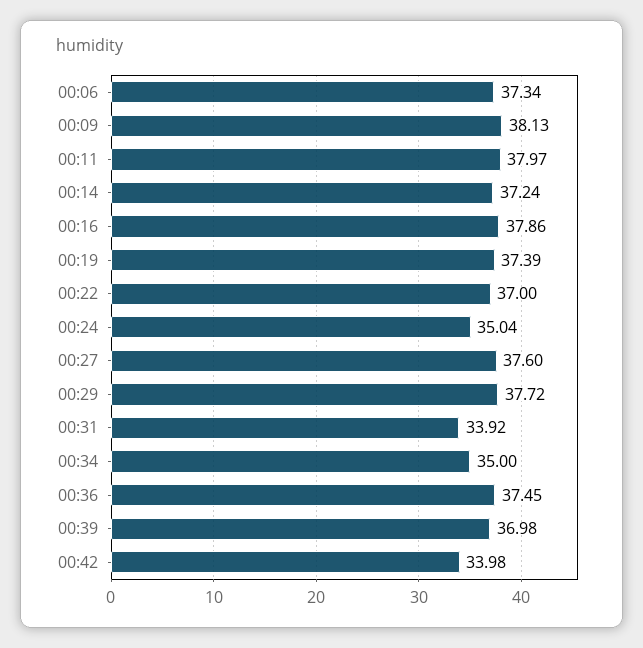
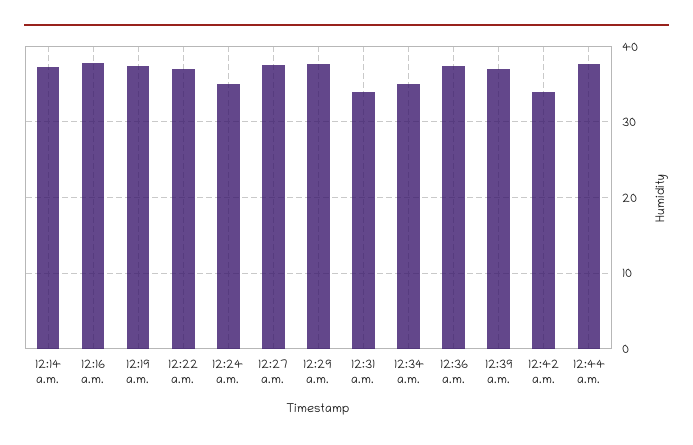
00:06: 37.34 -> none
00:09: 38.13 -> none
00:11: 37.97 -> none
12:44 a.m.: none -> 38

